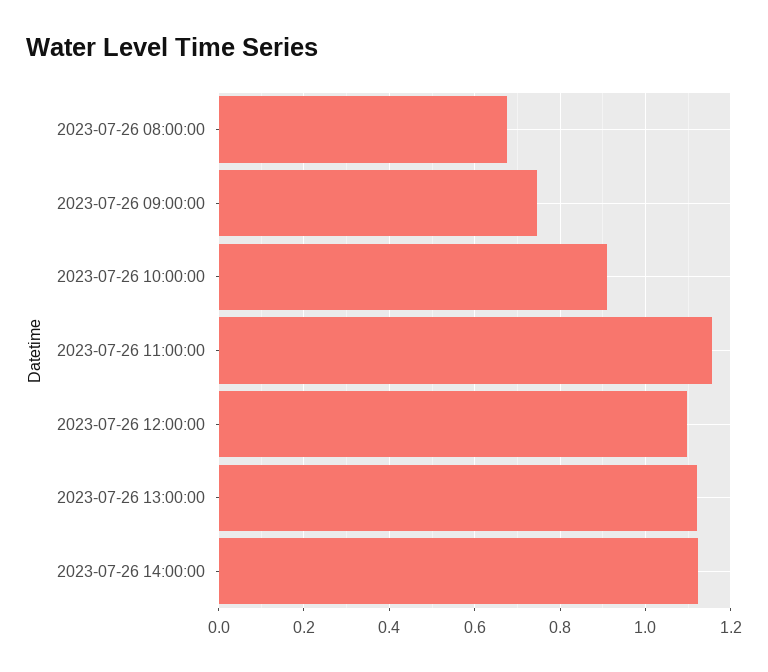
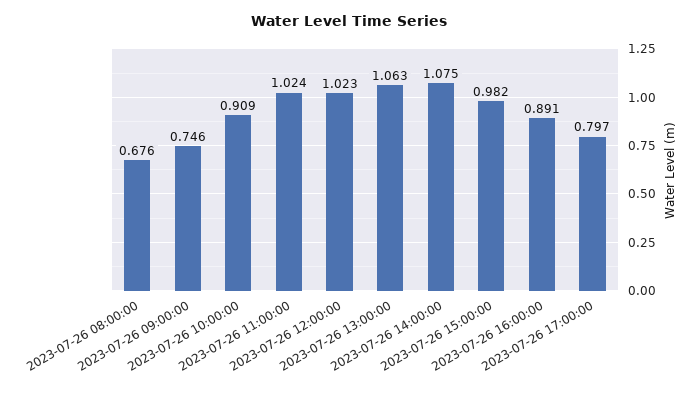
2023-07-26 11:00:00: 1.16 -> 1.024
2023-07-26 12:00:00: 1.1 -> 1.023
2023-07-26 13:00:00: 1.12 -> 1.063
2023-07-26 14:00:00: 1.12 -> 1.075
2023-07-26 15:00:00: none -> 0.982
2023-07-26 16:00:00: none -> 0.891
2023-07-26 17:00:00: none -> 0.797

